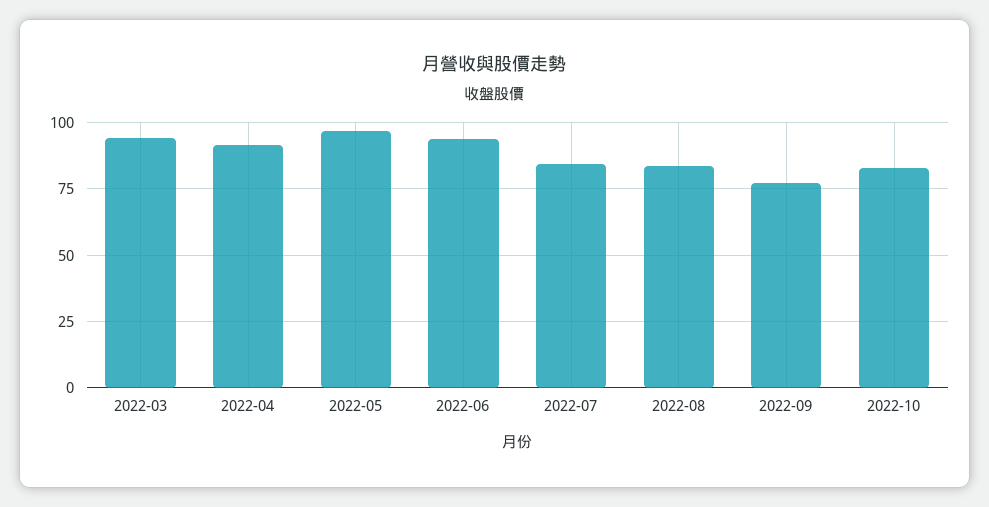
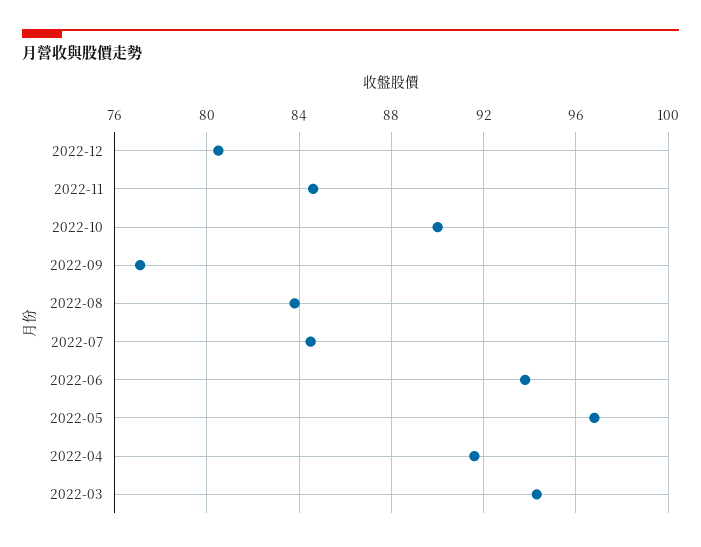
2022-10: 82.5 -> 90
2022-12: none -> 80.5
2022-11: none -> 84.5

